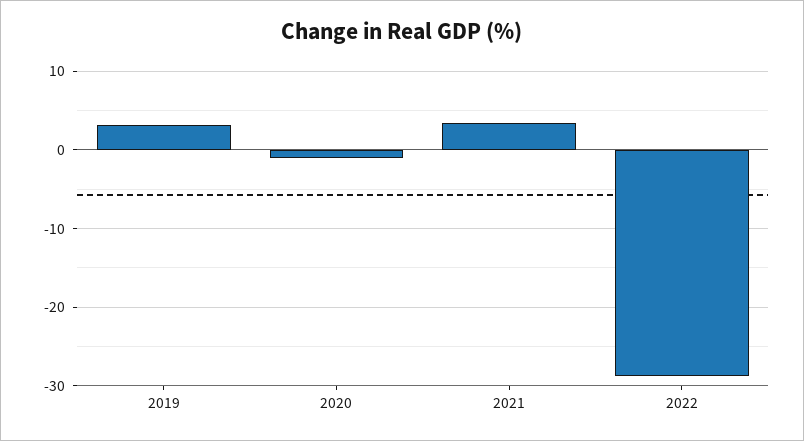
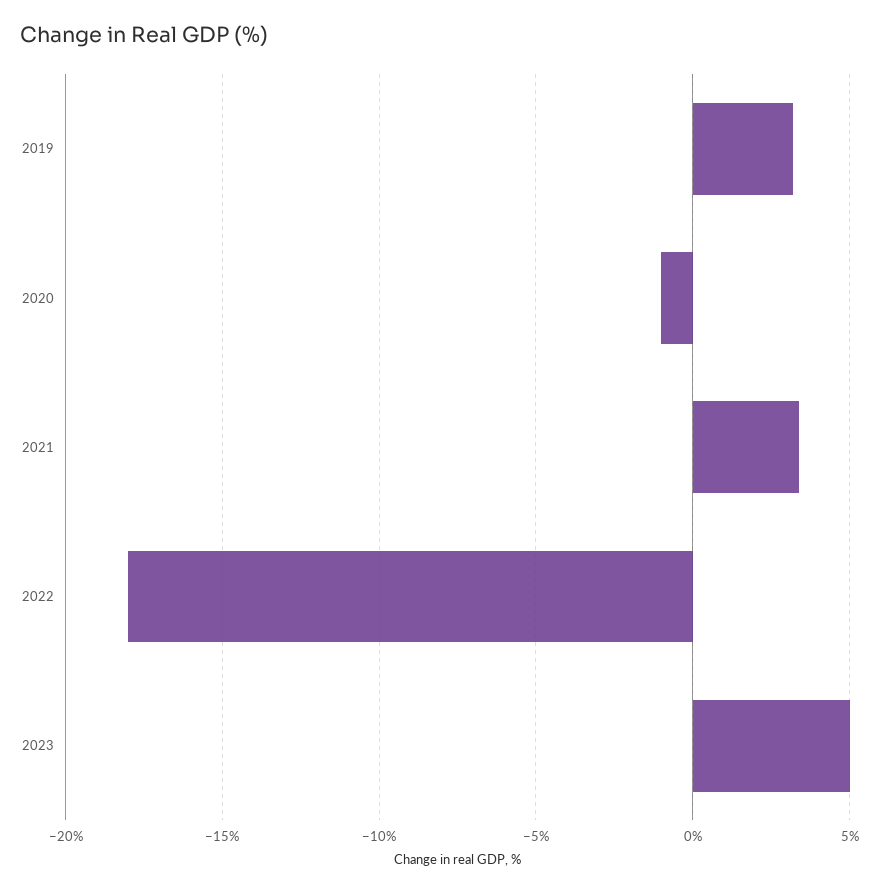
2022: -29 -> -18
2023: none -> 5

